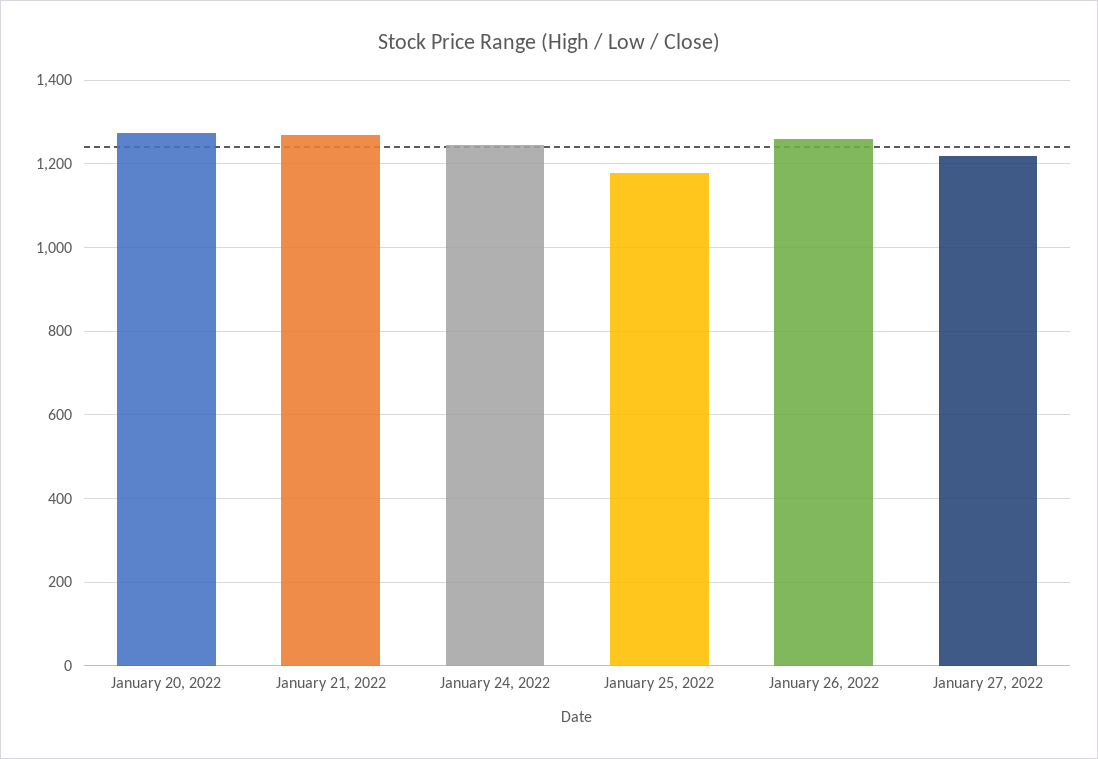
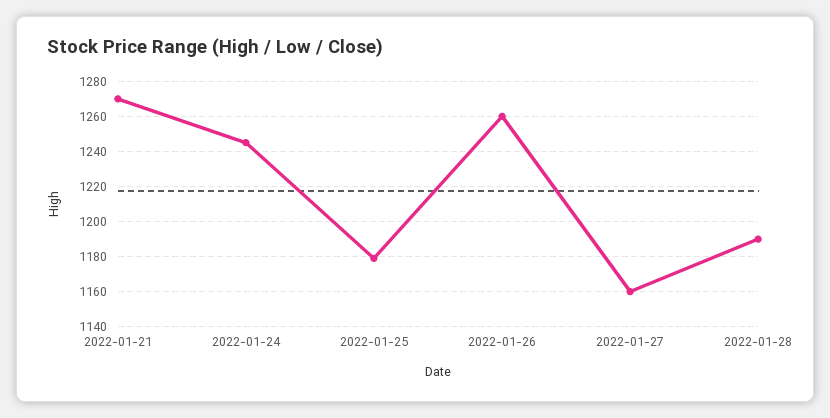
January 20, 2022: 1280 -> none
January 27, 2022: 1220 -> 1160
2022-01-28: none -> 1190

